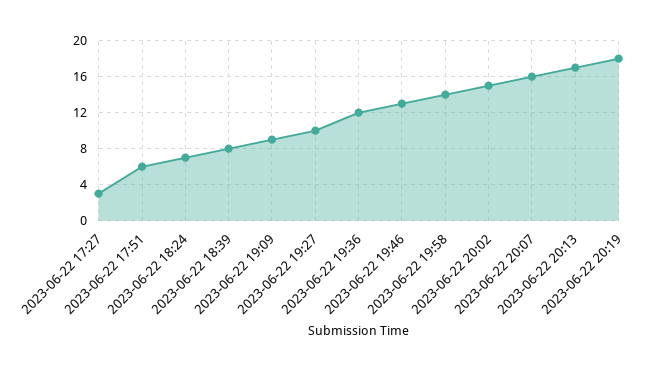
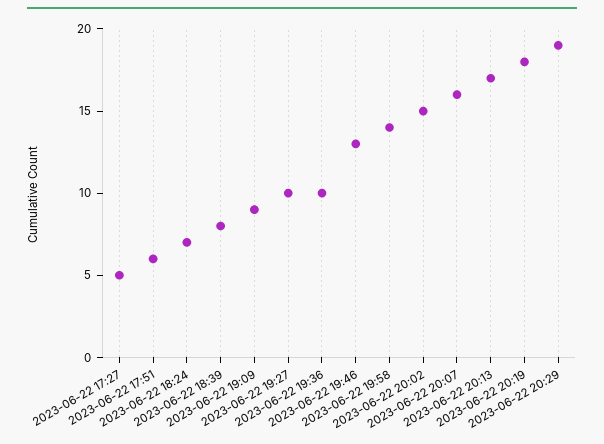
2023-06-22 17:27: 3 -> 5
2023-06-22 19:36: 12 -> 10
2023-06-22 20:29: none -> 19

